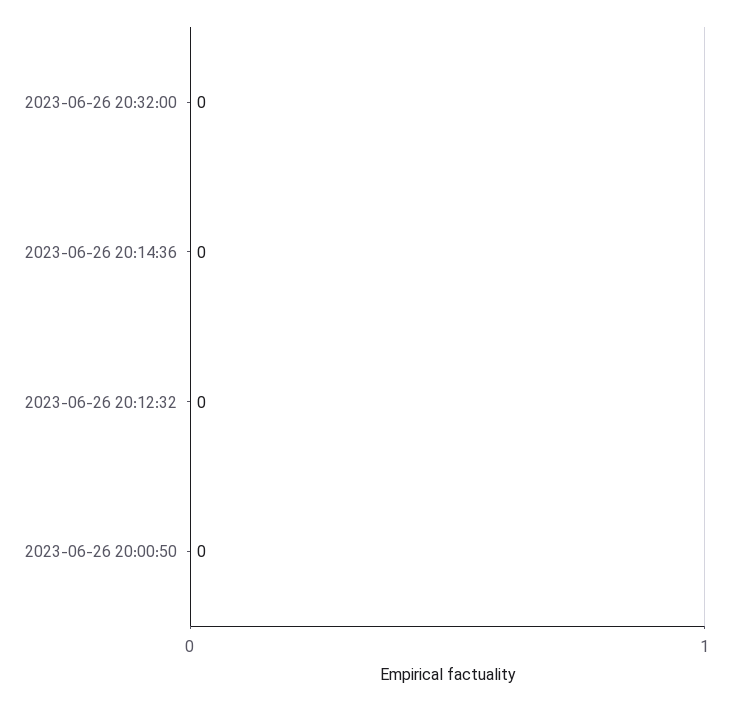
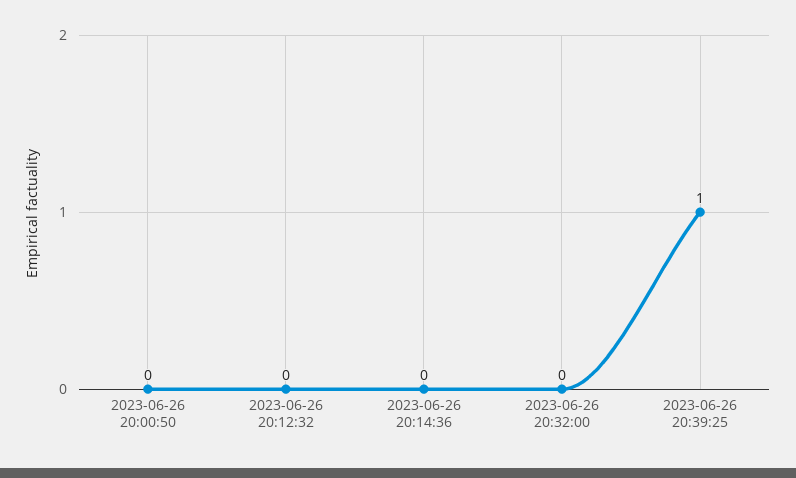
2023-06-26 20:39:25: none -> 1

